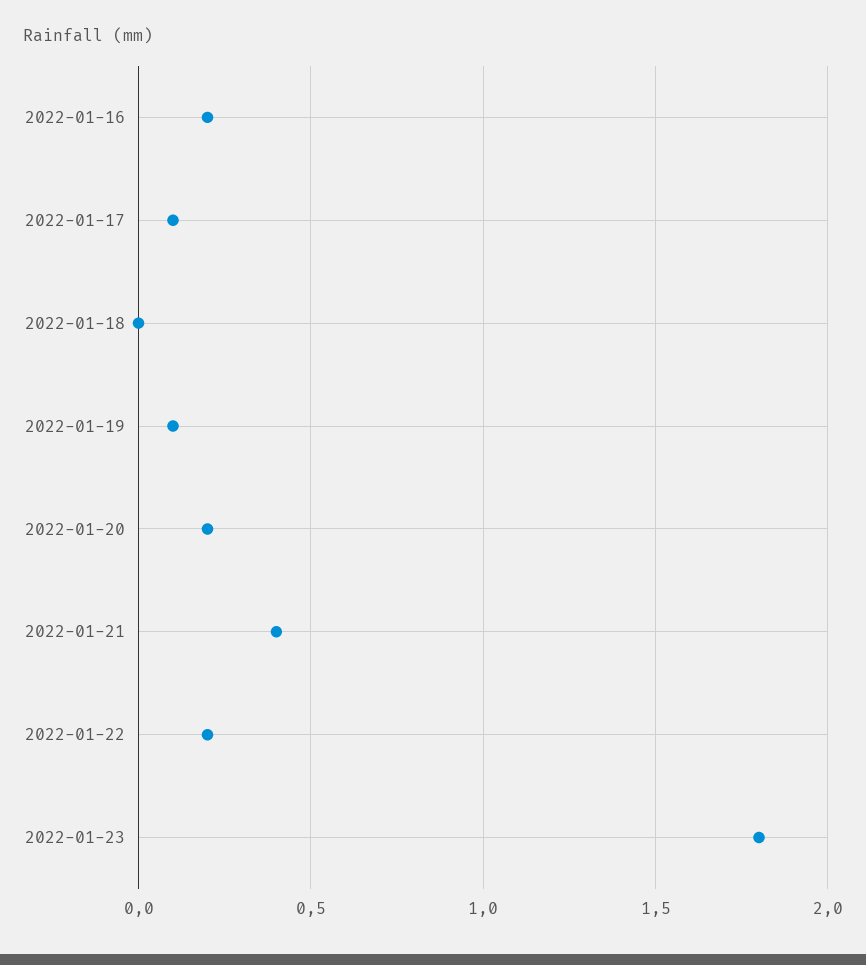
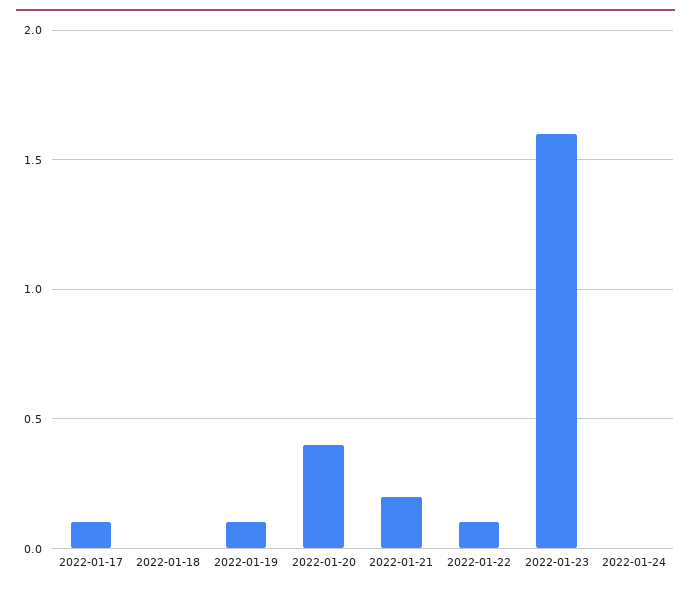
2022-01-16: 0.2 -> none
2022-01-20: 0.2 -> 0.4
2022-01-21: 0.4 -> 0.2
2022-01-22: 0.2 -> 0.1
2022-01-23: 1.8 -> 1.6
2022-01-24: none -> 0

